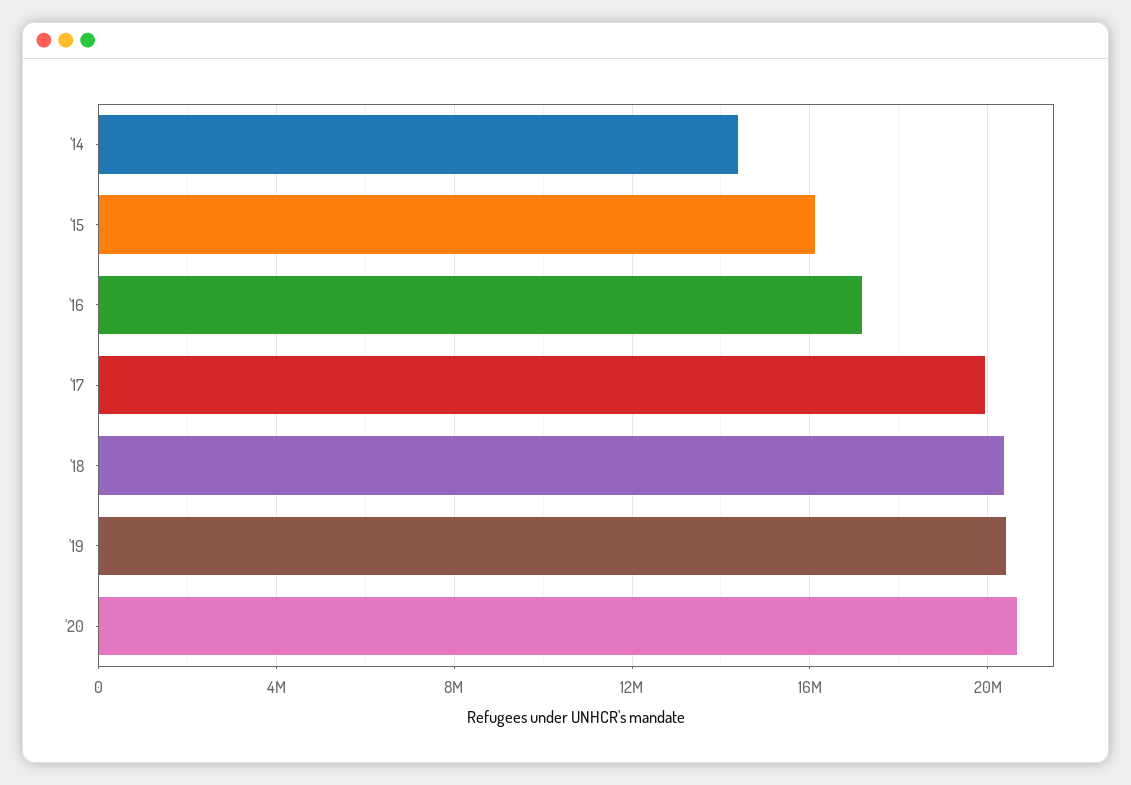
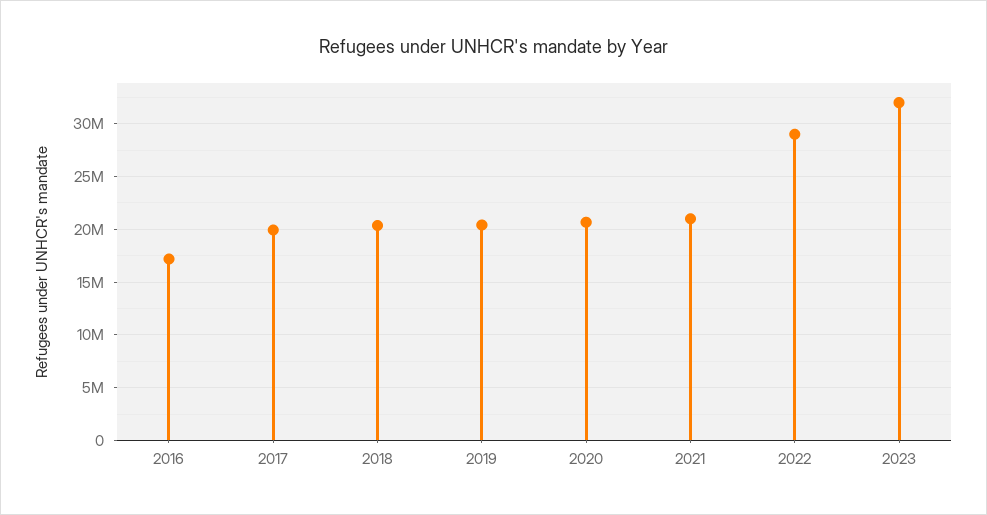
'14: 14500000 -> none
'15: 16000000 -> none
2021: none -> 21000000
2022: none -> 29000000
2023: none -> 32000000

